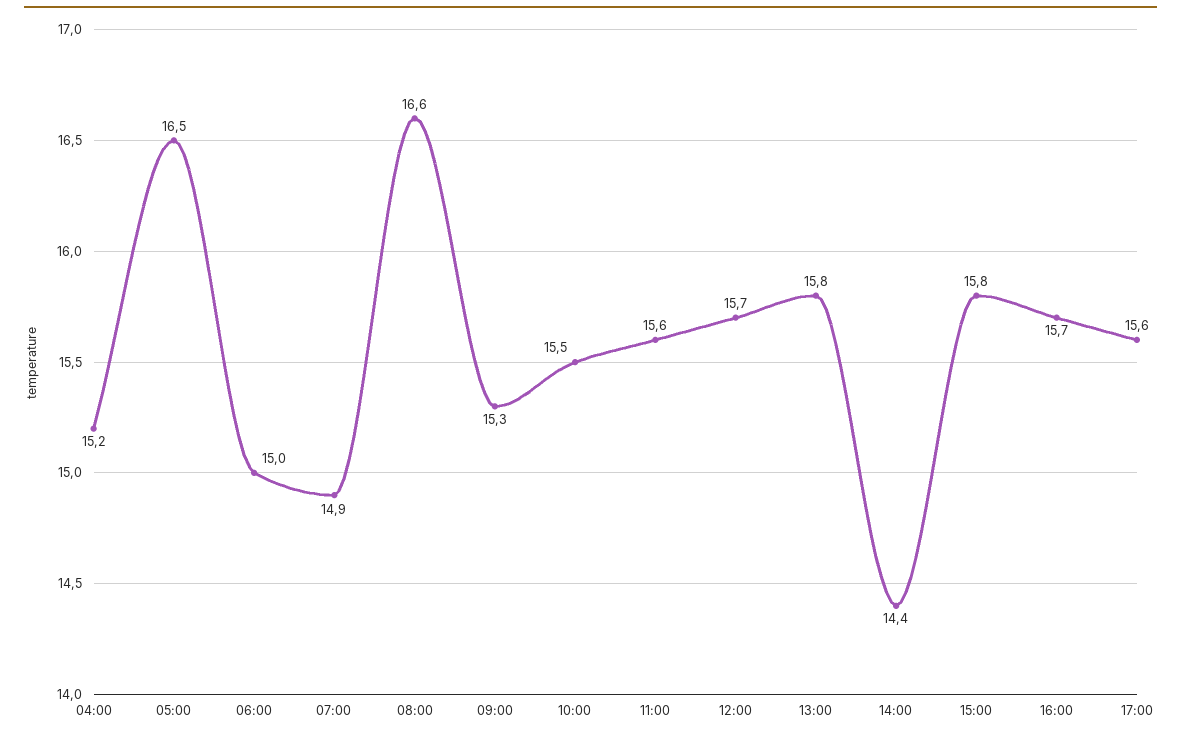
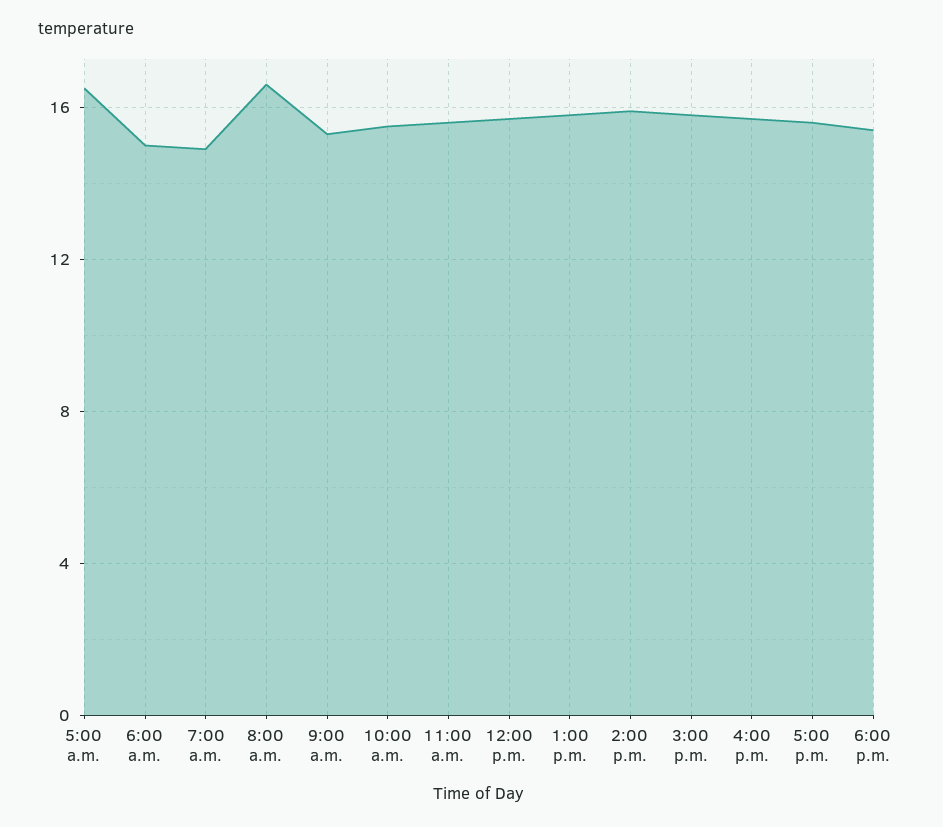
04:00: 15.2 -> none
14:00: 14.4 -> 16
6:00 p.m.: none -> 15.5

